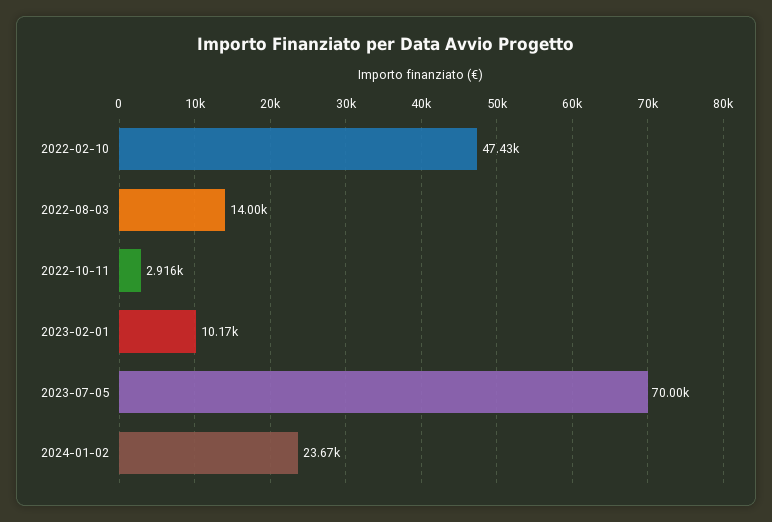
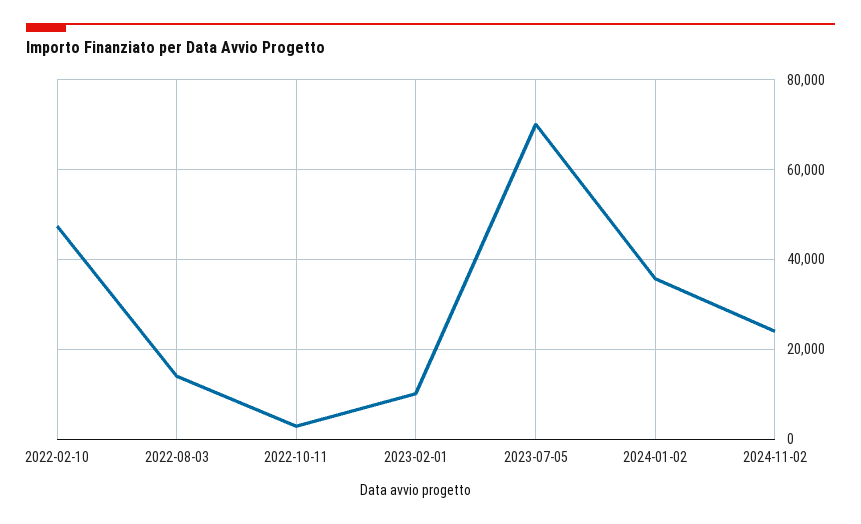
2024-01-02: 23670 -> 36000
2024-11-02: none -> 24000

